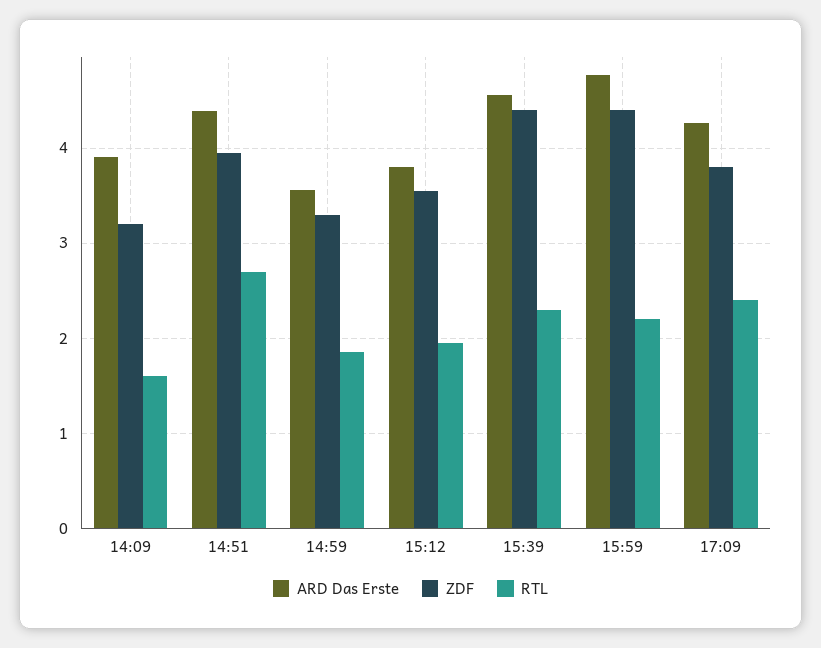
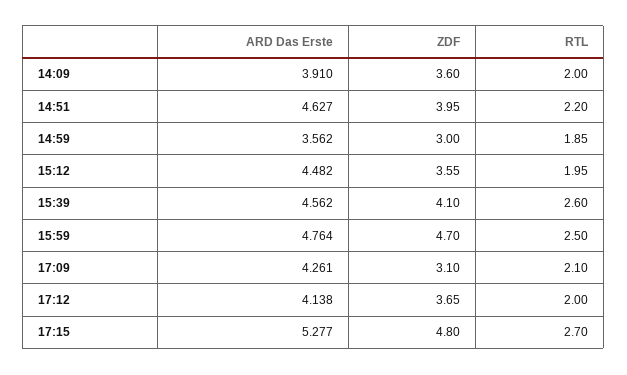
ZDF, 14:09: 3.2 -> 3.6
RTL, 14:09: 1.6 -> 2
ARD Das Erste, 14:51: 4.4 -> 4.627
RTL, 14:51: 2.7 -> 2.2
ZDF, 14:59: 3.3 -> 3
ARD Das Erste, 15:12: 3.8 -> 4.482
ZDF, 15:39: 4.4 -> 4.1
RTL, 15:39: 2.3 -> 2.6
ZDF, 15:59: 4.4 -> 4.7
RTL, 15:59: 2.2 -> 2.5
ZDF, 17:09: 3.8 -> 3.1
RTL, 17:09: 2.4 -> 2.1
ARD Das Erste, 17:12: none -> 4.138
ZDF, 17:12: none -> 3.65
RTL, 17:12: none -> 2
ARD Das Erste, 17:15: none -> 5.277
ZDF, 17:15: none -> 4.8
RTL, 17:15: none -> 2.7

